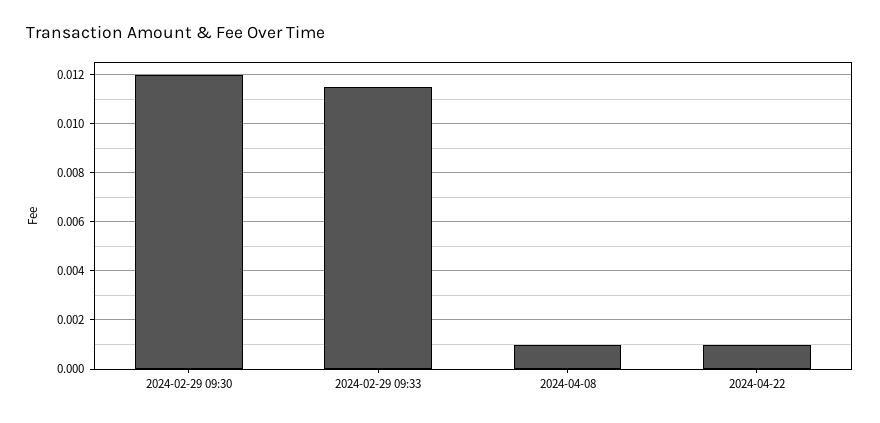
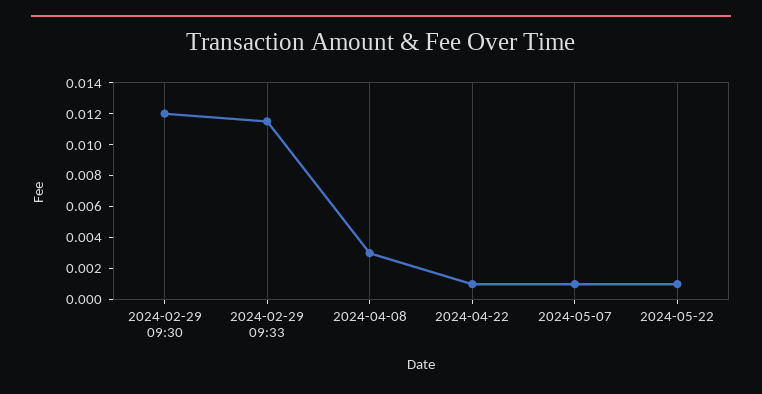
2024-04-08: 0.001 -> 0.003
2024-05-07: none -> 0.001
2024-05-22: none -> 0.001

